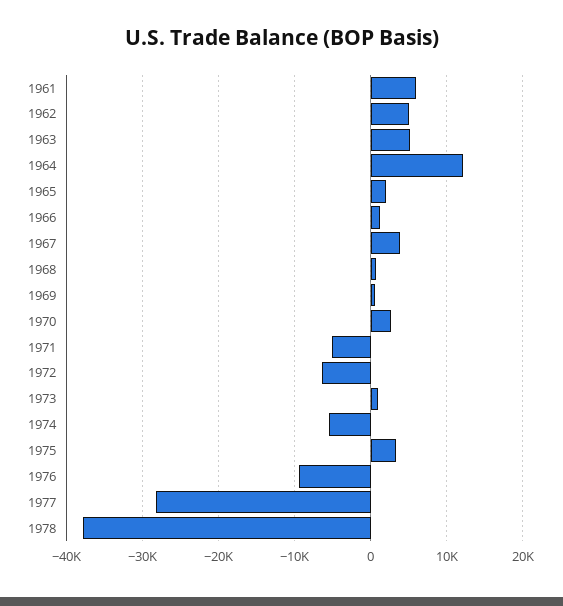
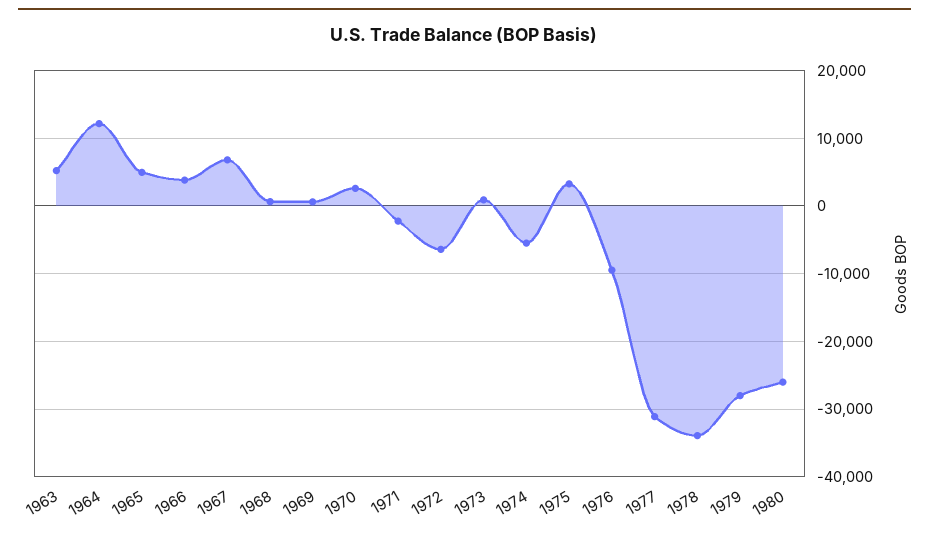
1961: 6000 -> none
1962: 5000 -> none
1965: 2000 -> 5000
1966: 1000 -> 4000
1967: 4000 -> 7000
1971: -5000 -> -2000
1977: -28000 -> -31000
1978: -38000 -> -34000
1979: none -> -28000
1980: none -> -26000

